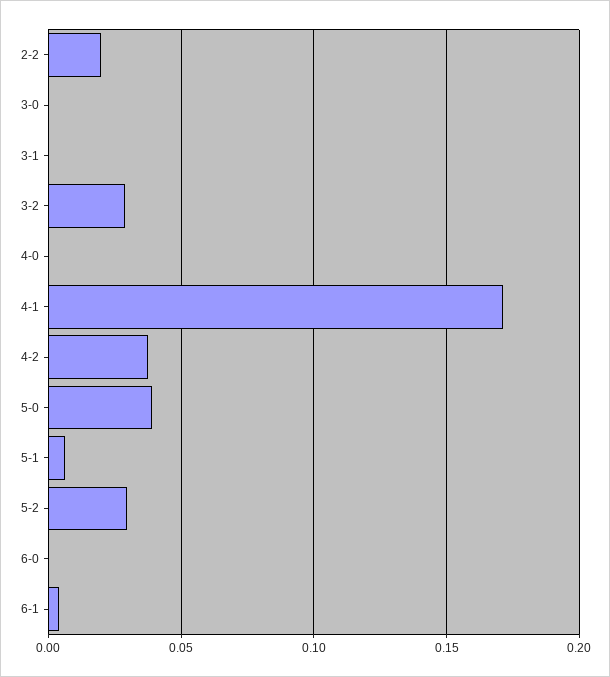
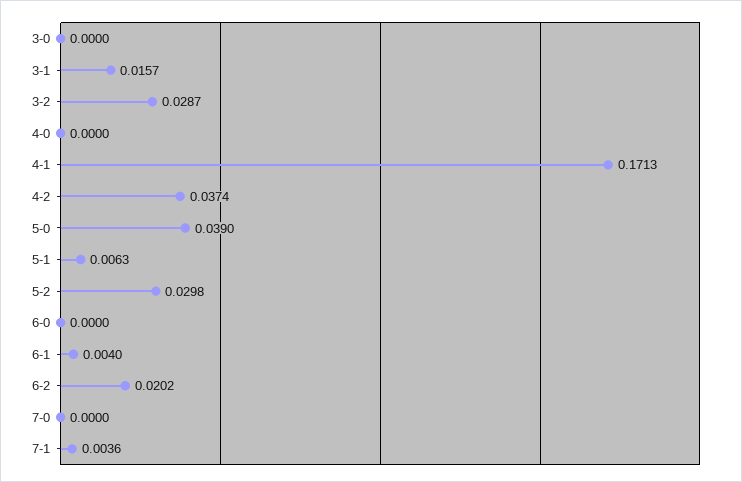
2-2: 0.02 -> none
3-1: 0 -> 0.0157
6-2: none -> 0.0202
7-0: none -> 0
7-1: none -> 0.0036

